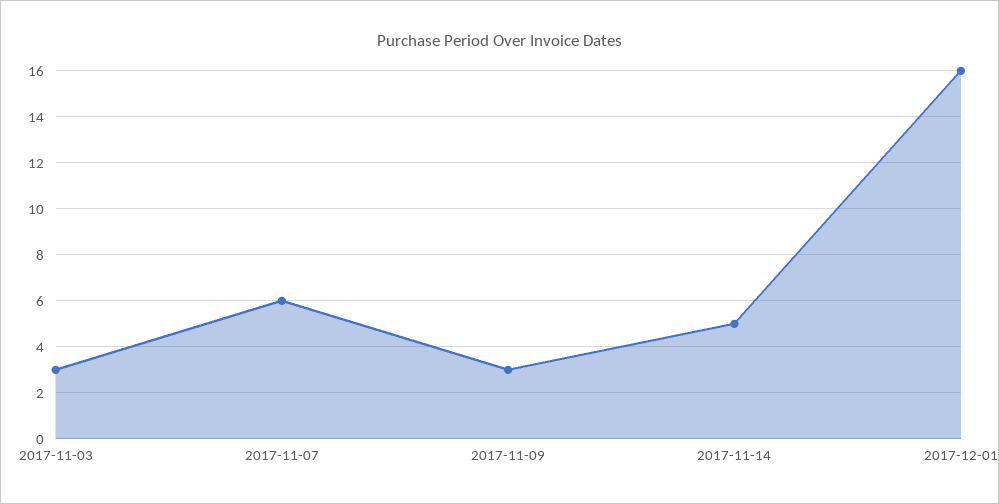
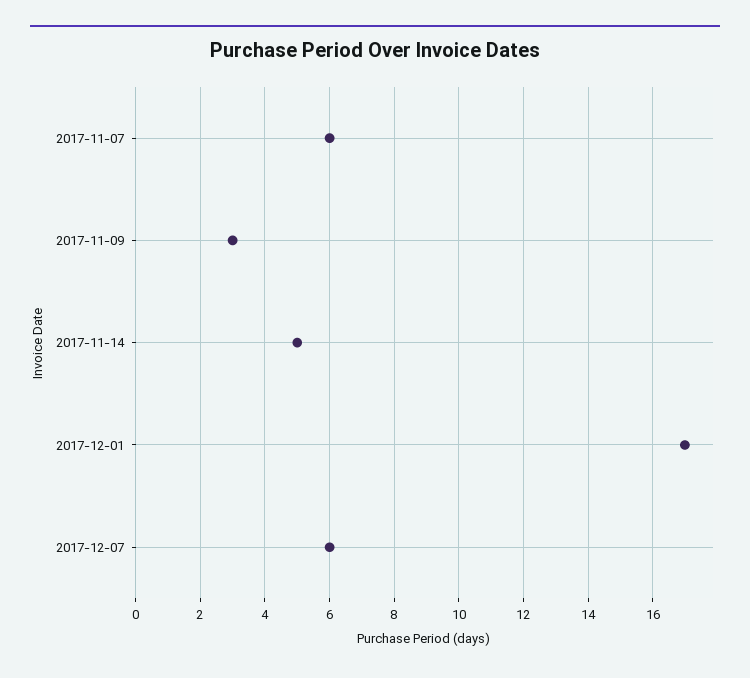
2017-11-03: 3 -> none
2017-12-01: 16 -> 17
2017-12-07: none -> 6

